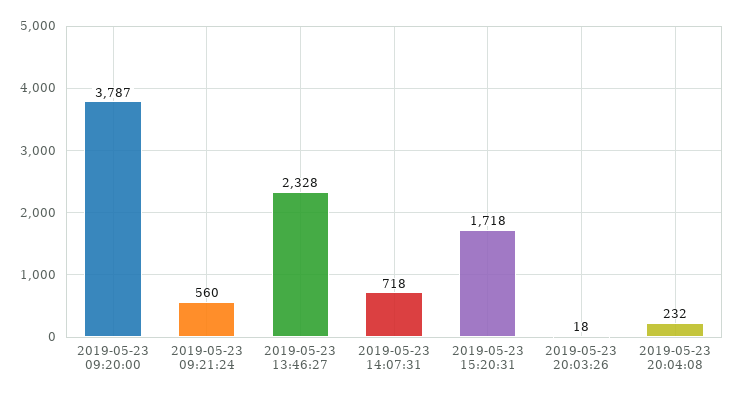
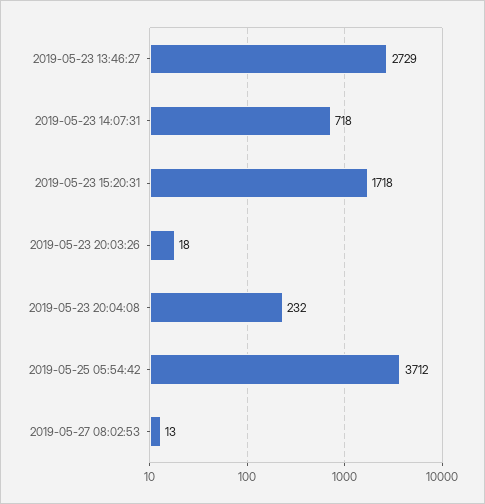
2019-05-23 09:20:00: 3787 -> none
2019-05-23 09:21:24: 560 -> none
2019-05-23 13:46:27: 2328 -> 2729
2019-05-25 05:54:42: none -> 3712
2019-05-27 08:02:53: none -> 13

